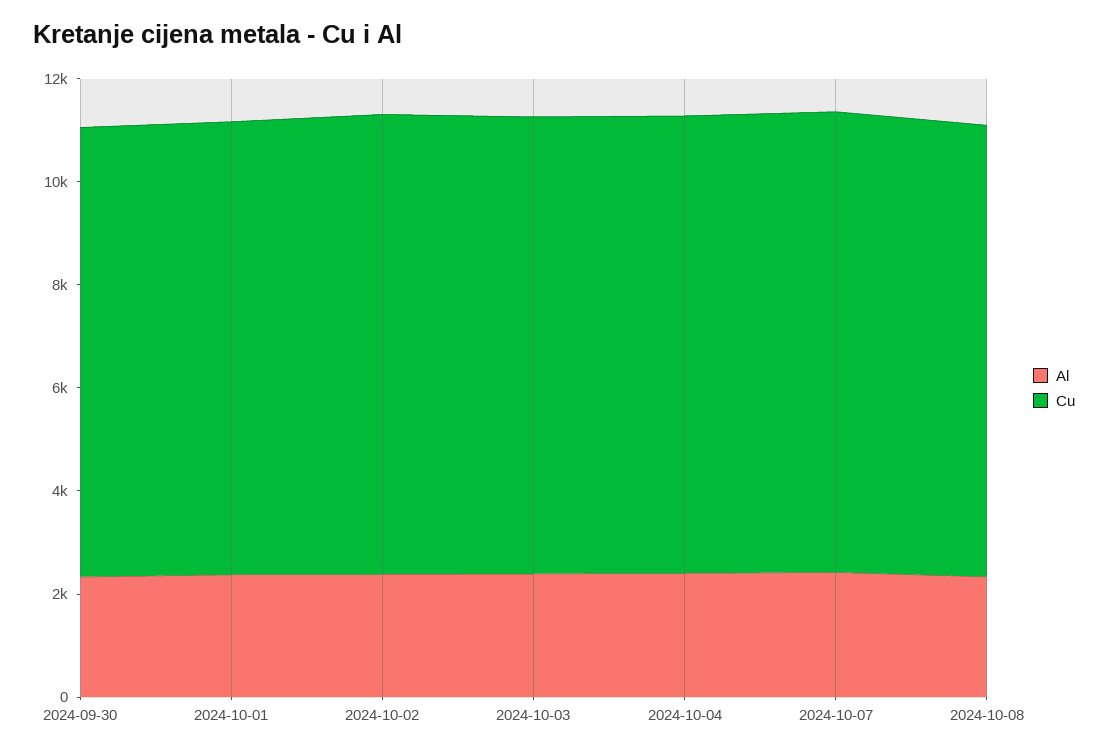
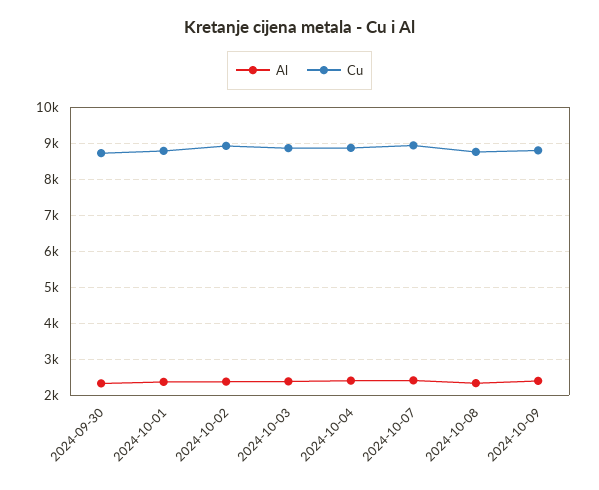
Al, 2024-10-09: none -> 2400
Cu, 2024-10-09: none -> 8800

